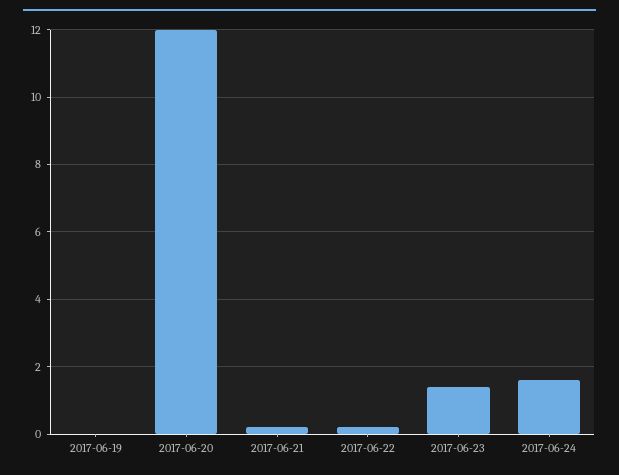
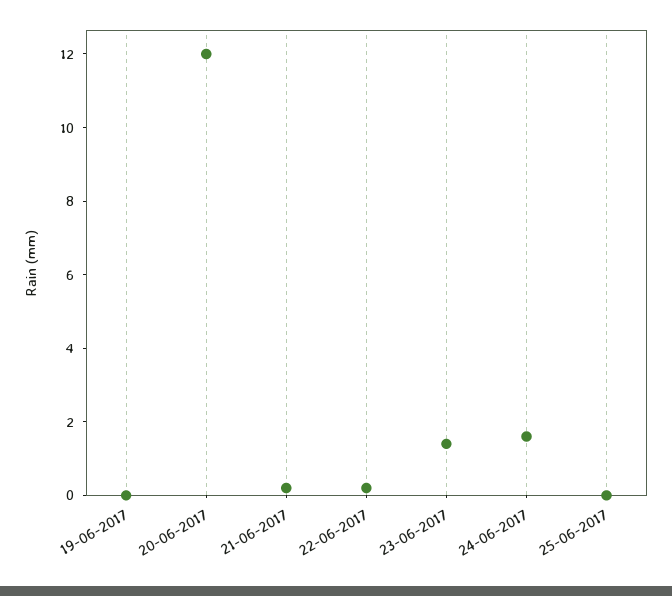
25-06-2017: none -> 0

